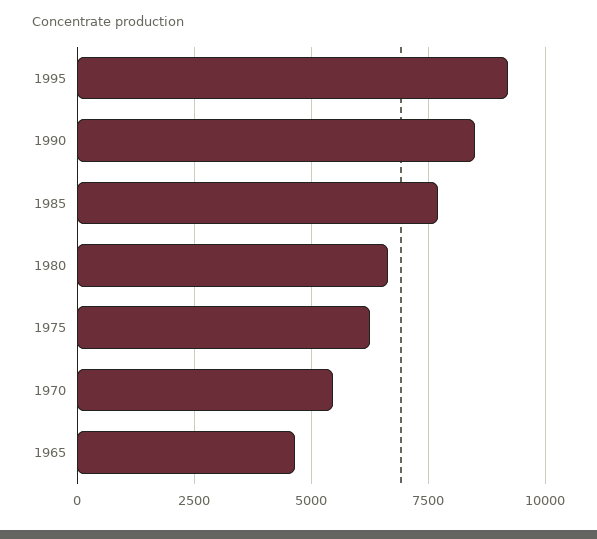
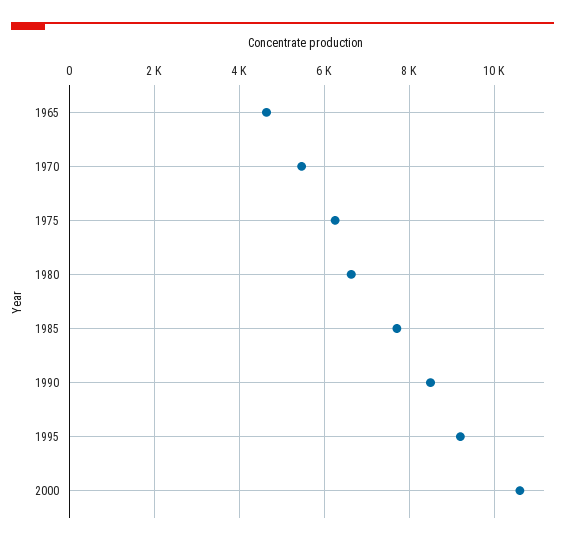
2000: none -> 10600

